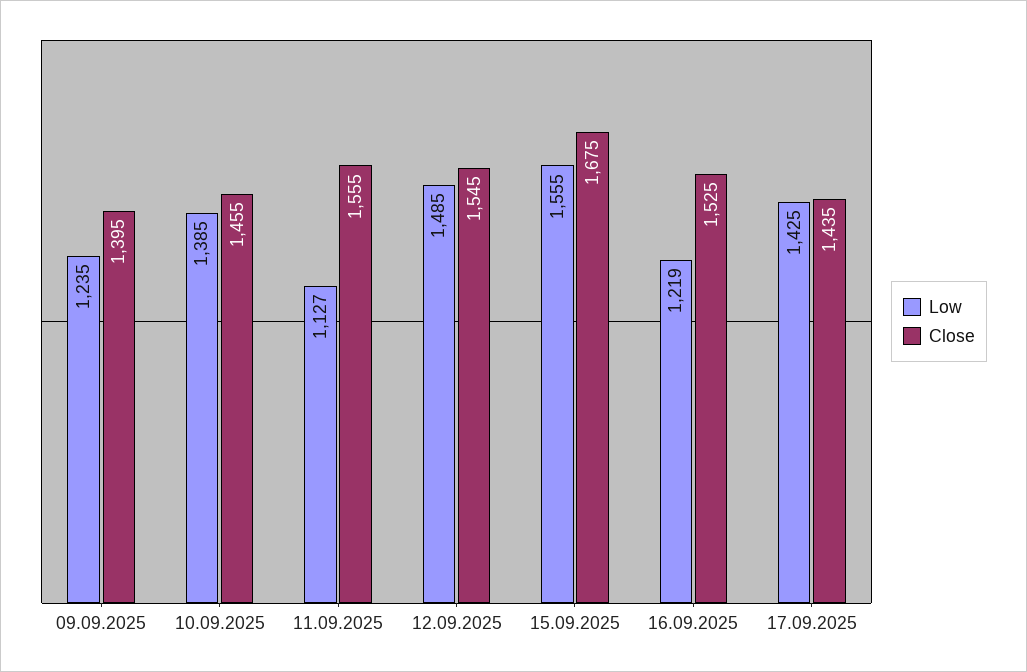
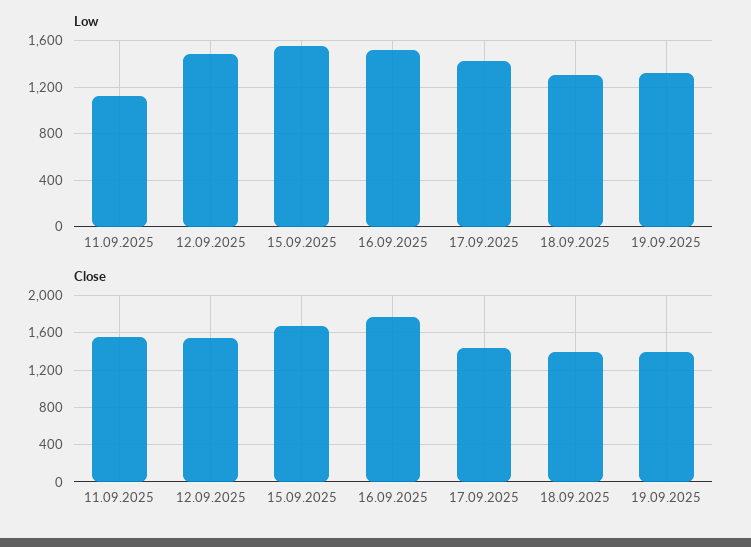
Low, 09.09.2025: 1235 -> none
Close, 09.09.2025: 1395 -> none
Low, 10.09.2025: 1385 -> none
Close, 10.09.2025: 1455 -> none
Low, 16.09.2025: 1219 -> 1500
Close, 16.09.2025: 1525 -> 1800
Low, 18.09.2025: none -> 1300
Low, 19.09.2025: none -> 1300
Close, 18.09.2025: none -> 1400
Close, 19.09.2025: none -> 1400

